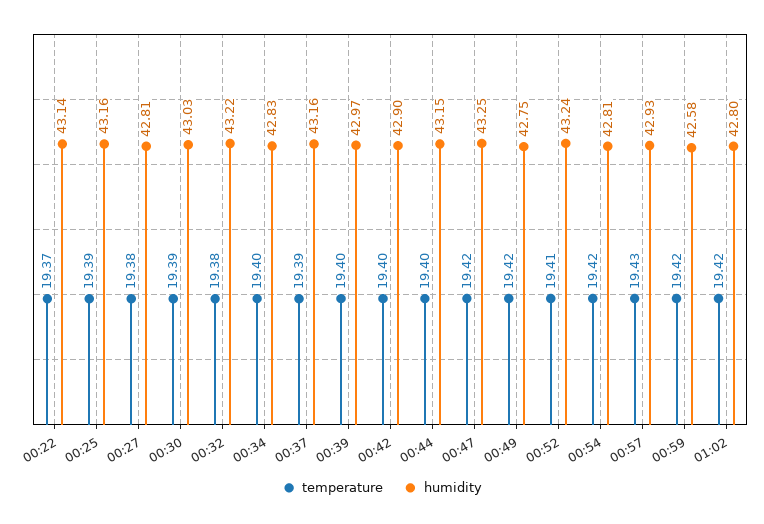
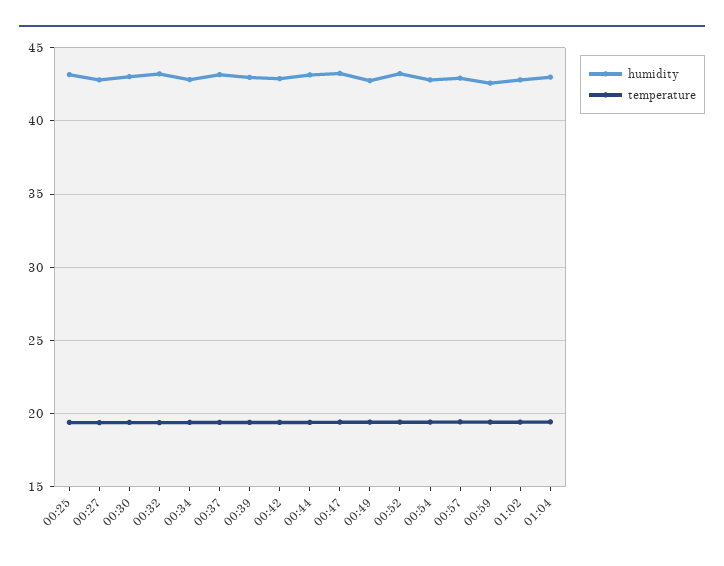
temperature, 00:22: 19.37 -> none
humidity, 00:22: 43.14 -> none
humidity, 01:04: none -> 43
temperature, 01:04: none -> 19.5

